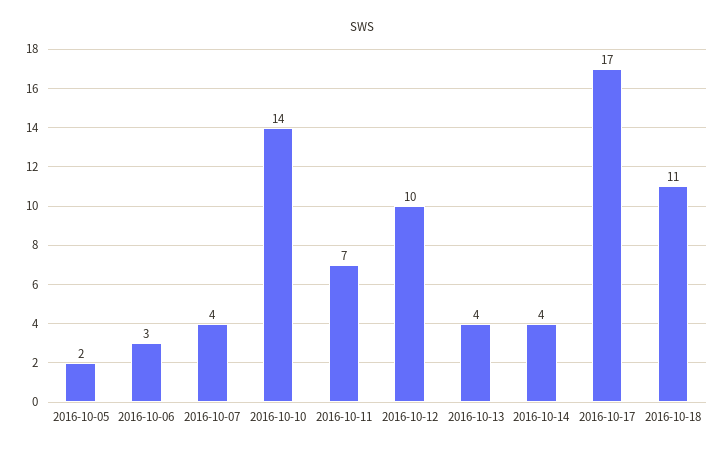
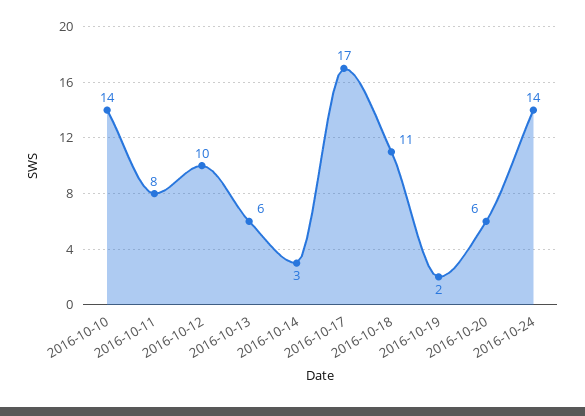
2016-10-05: 2 -> none
2016-10-06: 3 -> none
2016-10-07: 4 -> none
2016-10-11: 7 -> 8
2016-10-13: 4 -> 6
2016-10-14: 4 -> 3
2016-10-19: none -> 2
2016-10-20: none -> 6
2016-10-24: none -> 14

